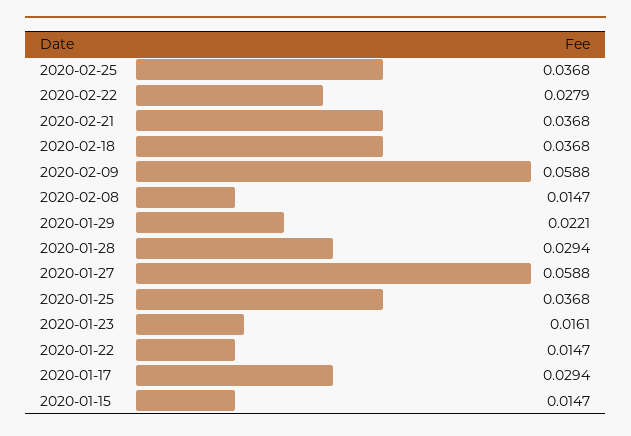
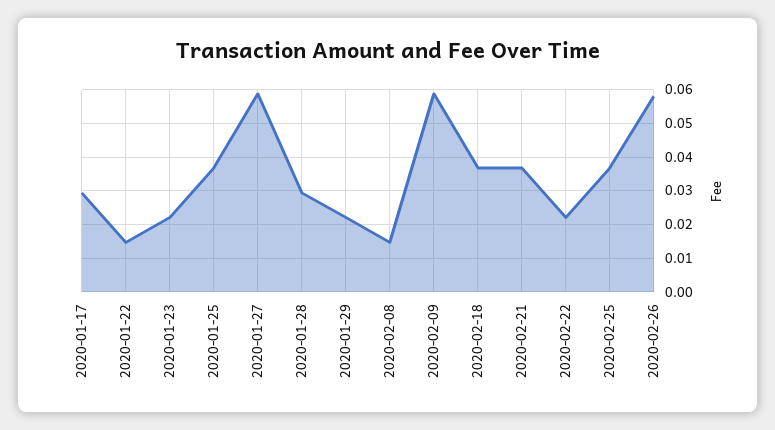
2020-02-22: 0.0279 -> 0.022
2020-01-23: 0.0161 -> 0.022
2020-01-15: 0.0147 -> none
2020-02-26: none -> 0.058

